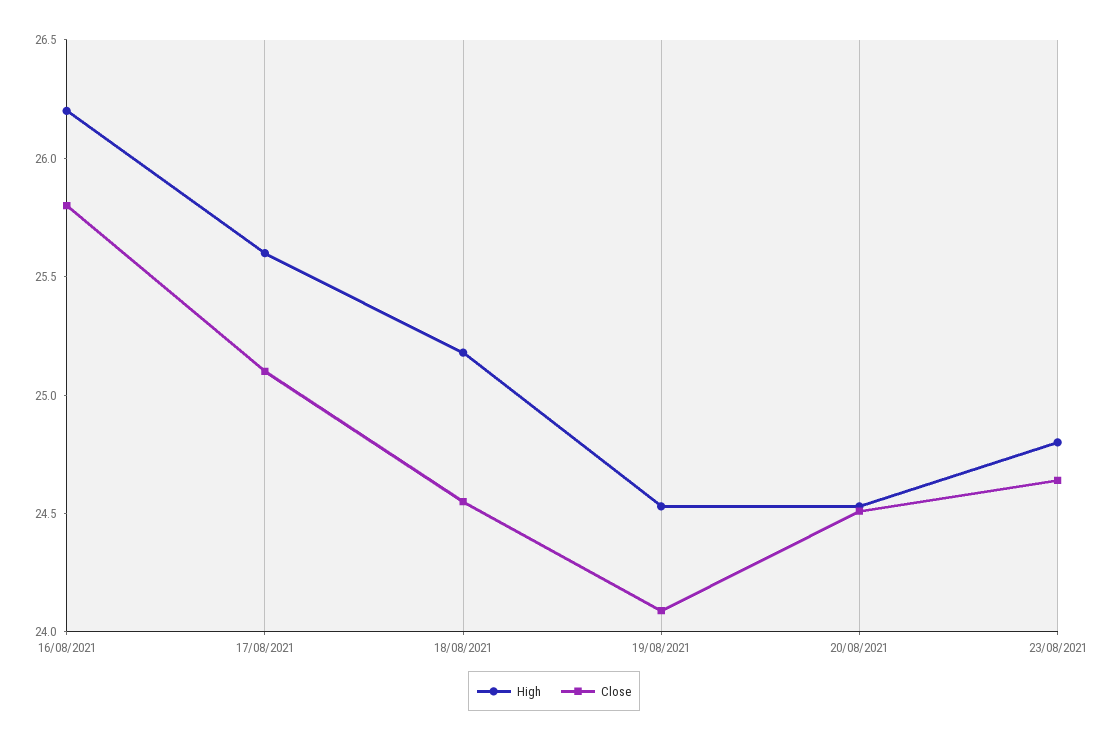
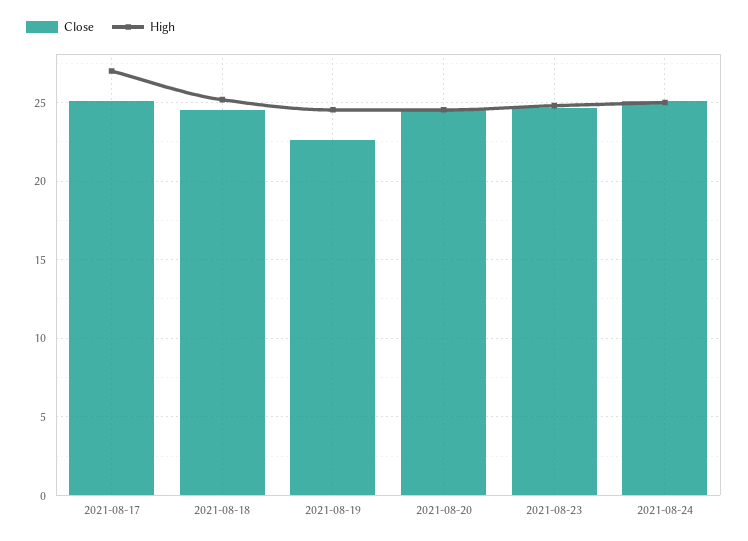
High, 16/08/2021: 26.2 -> none
Close, 16/08/2021: 25.8 -> none
High, 17/08/2021: 25.6 -> 27
Close, 19/08/2021: 24.1 -> 22.5
Close, 2021-08-24: none -> 25
High, 2021-08-24: none -> 25

